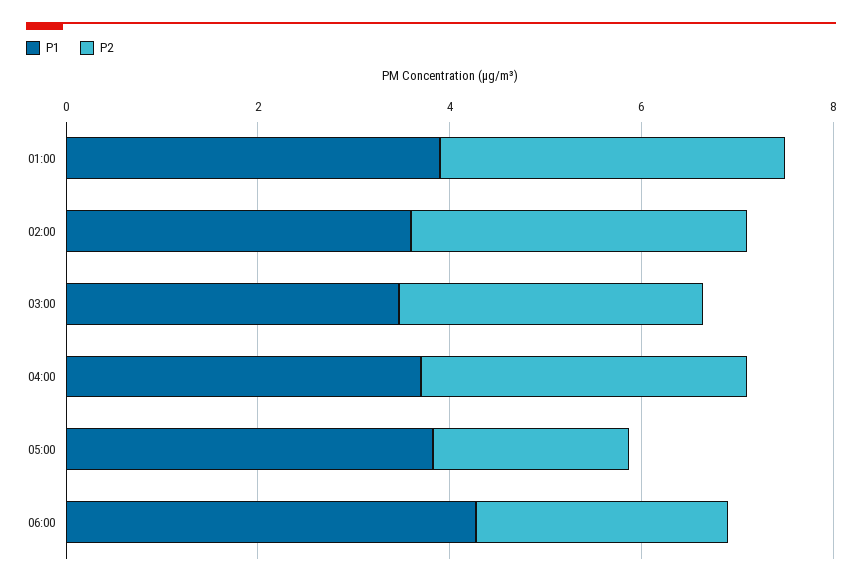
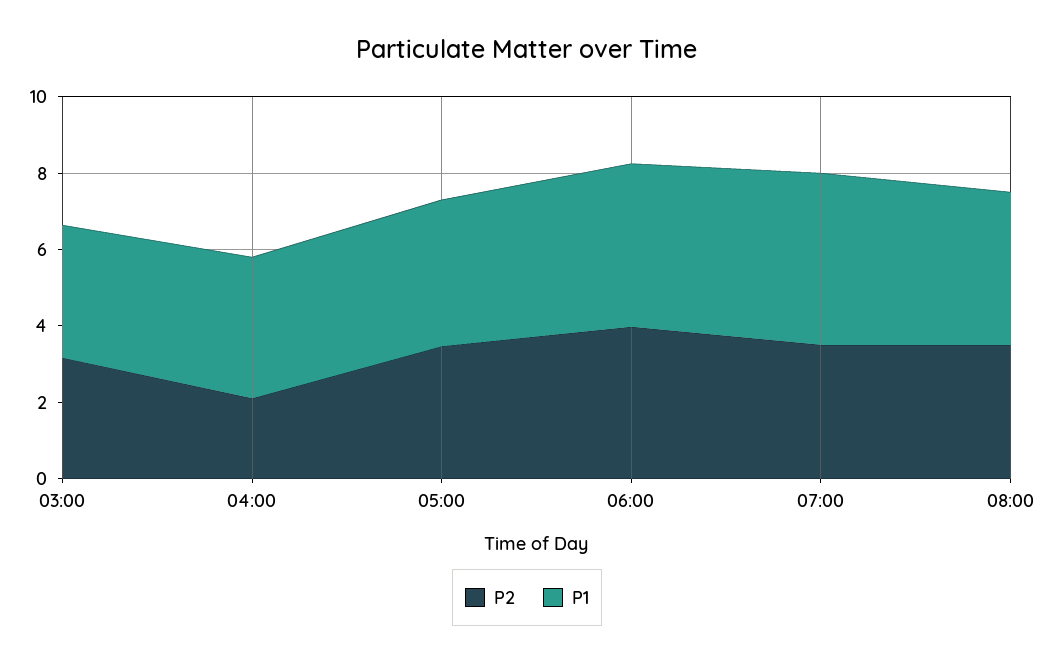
P1, 01:00: 4 -> none
P2, 01:00: 3.5 -> none
P1, 02:00: 3.5 -> none
P2, 02:00: 3.5 -> none
P2, 04:00: 3.5 -> 2
P2, 05:00: 2 -> 3.5
P2, 06:00: 2.5 -> 4
P2, 07:00: none -> 3.5
P1, 07:00: none -> 4.5
P2, 08:00: none -> 3.5
P1, 08:00: none -> 4

